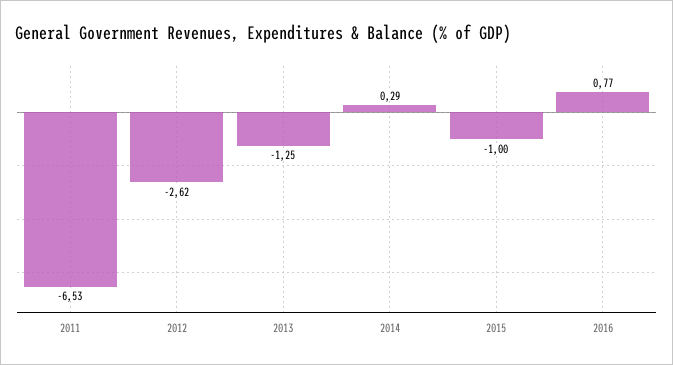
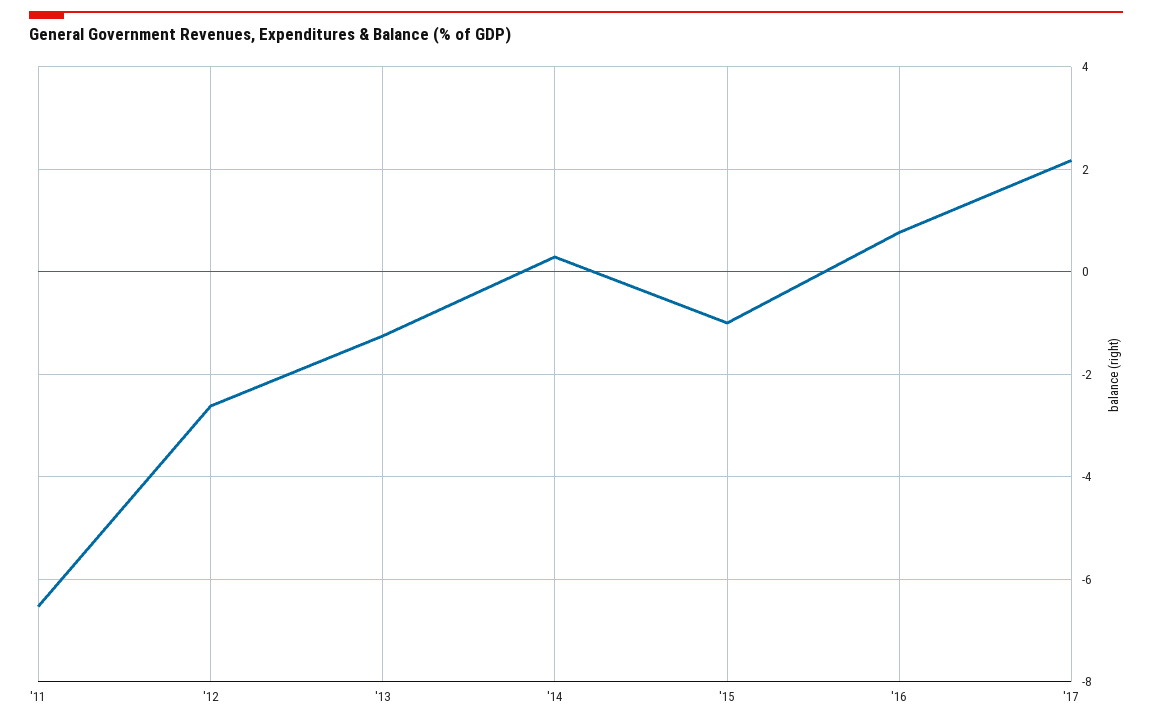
'17: none -> 2.2

